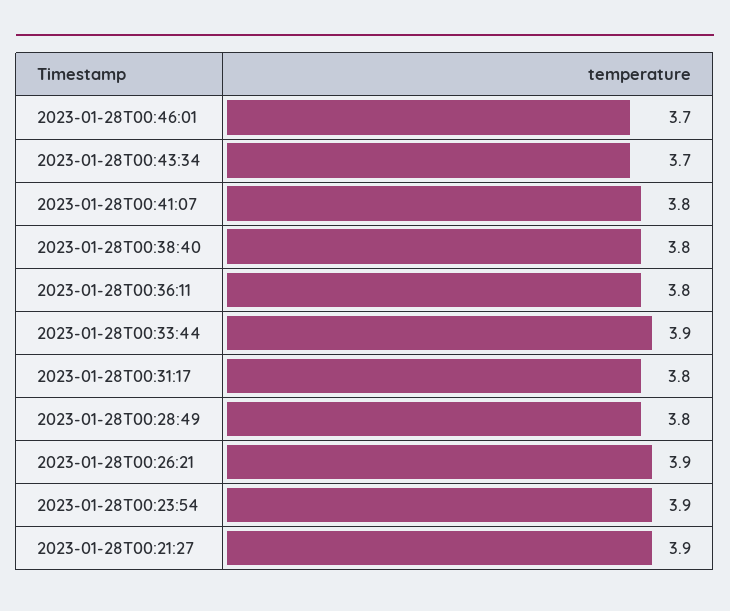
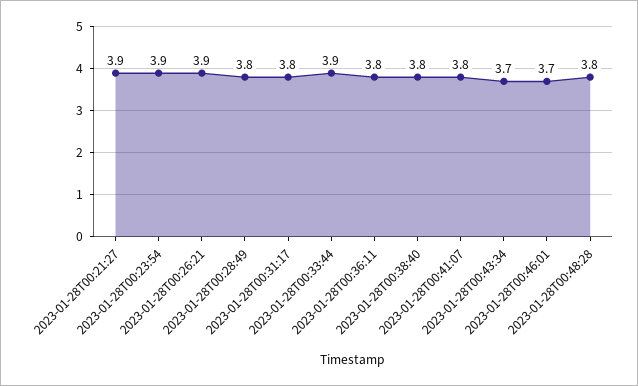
2023-01-28T00:48:28: none -> 3.8

